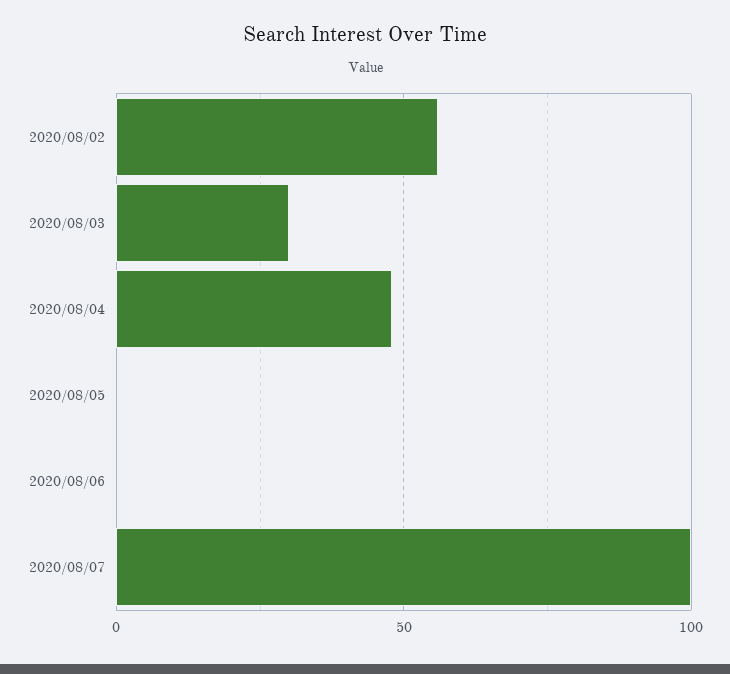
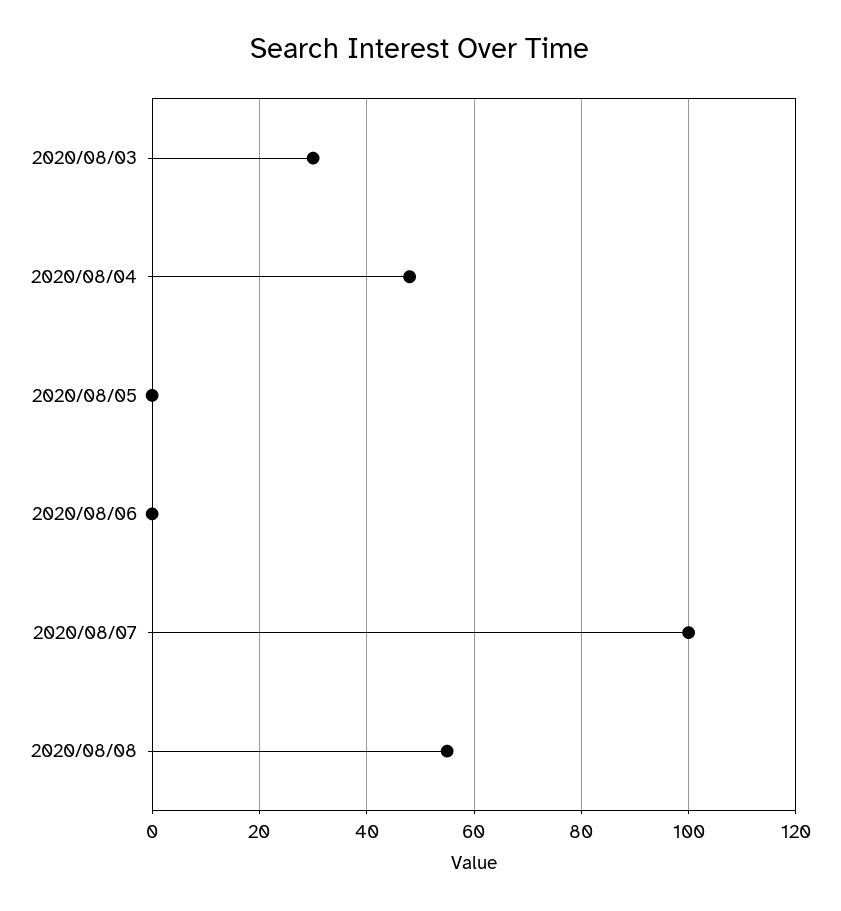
2020/08/02: 55 -> none
2020/08/08: none -> 55

